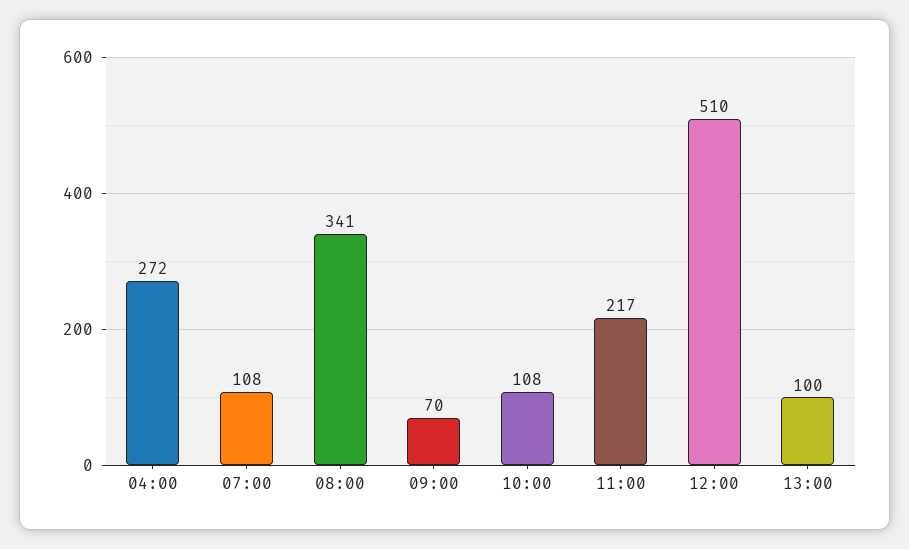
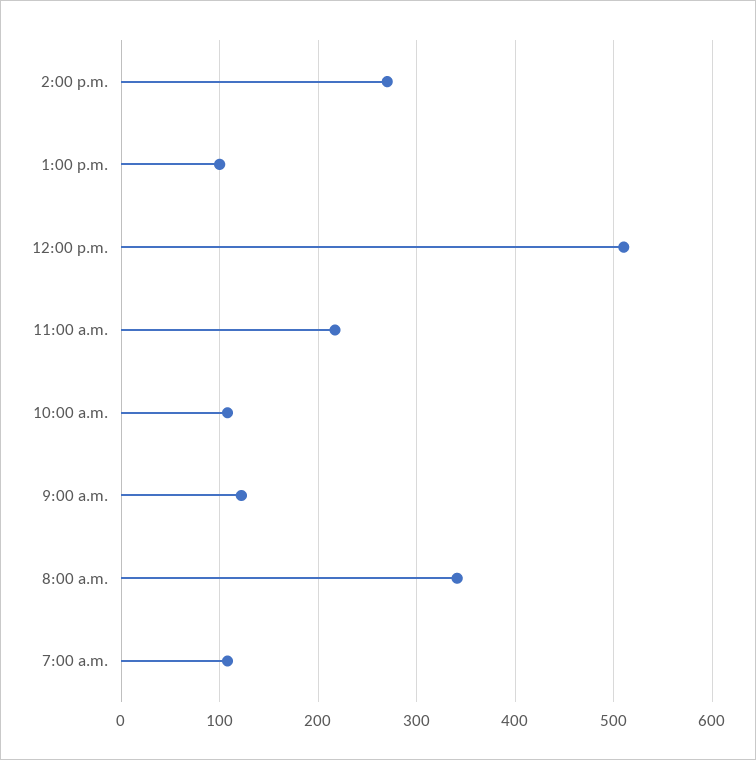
04:00: 272 -> none
09:00: 70 -> 120
2:00 p.m.: none -> 270

